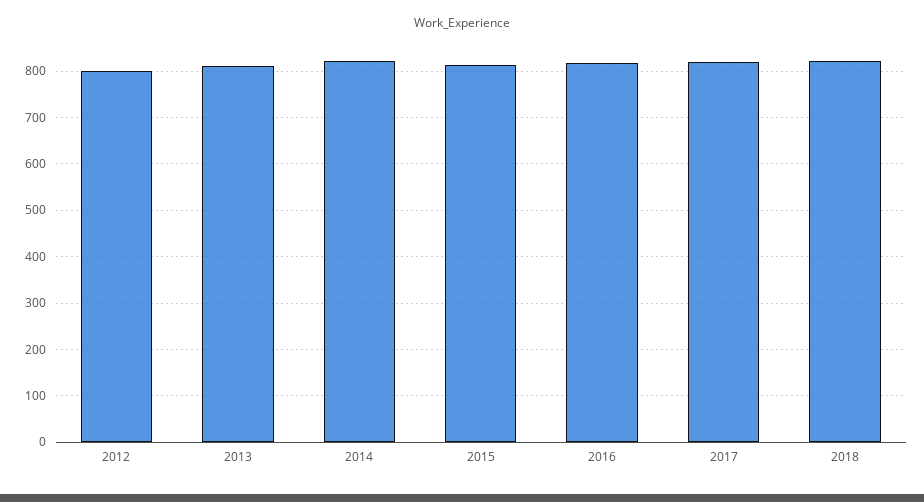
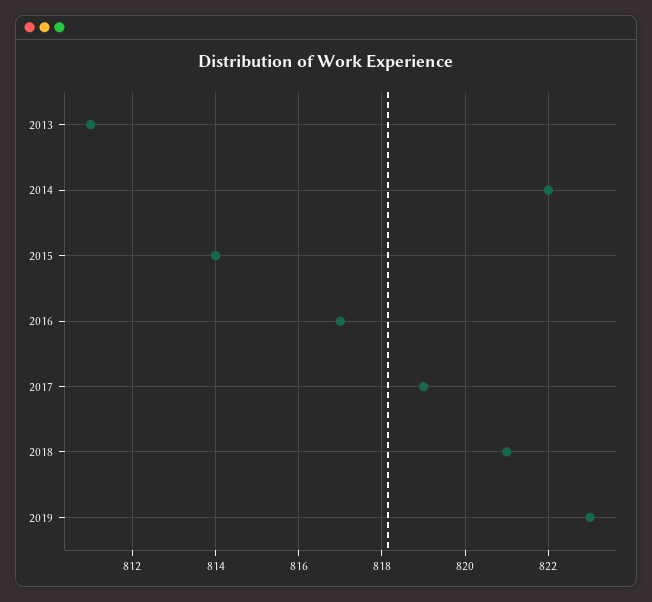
2012: 800 -> none
2019: none -> 823

